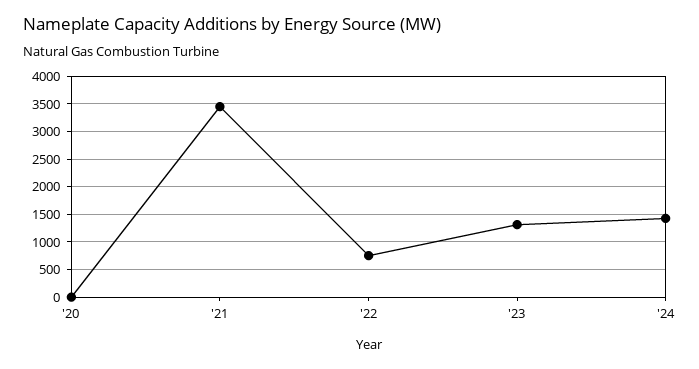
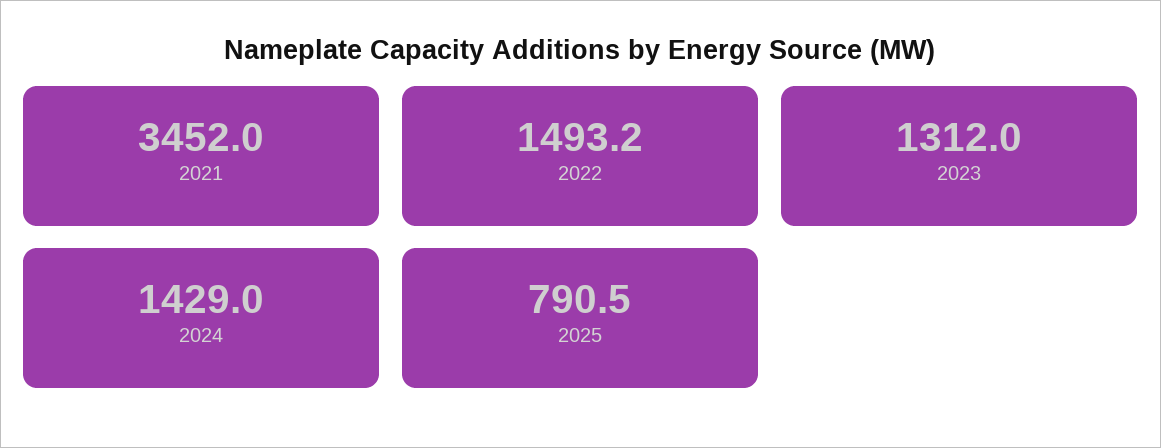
'20: 0 -> none
'22: 750 -> 1493.2
2025: none -> 790.5

